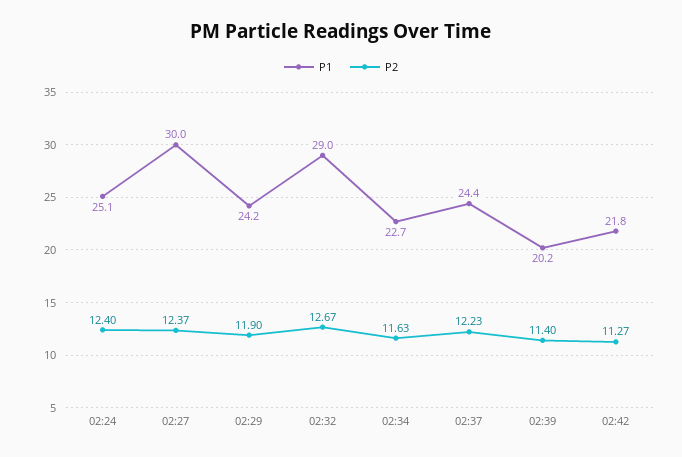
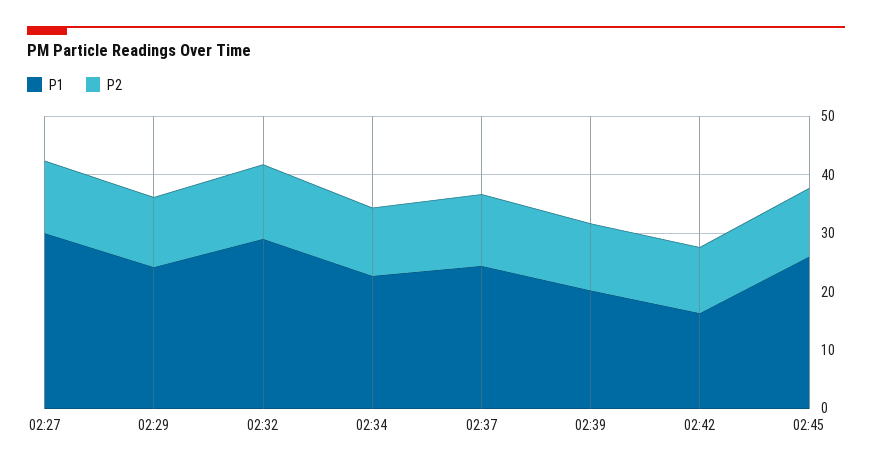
P1, 02:24: 25.1 -> none
P2, 02:24: 12.4 -> none
P1, 02:42: 21.8 -> 16
P1, 02:45: none -> 26
P2, 02:45: none -> 12

